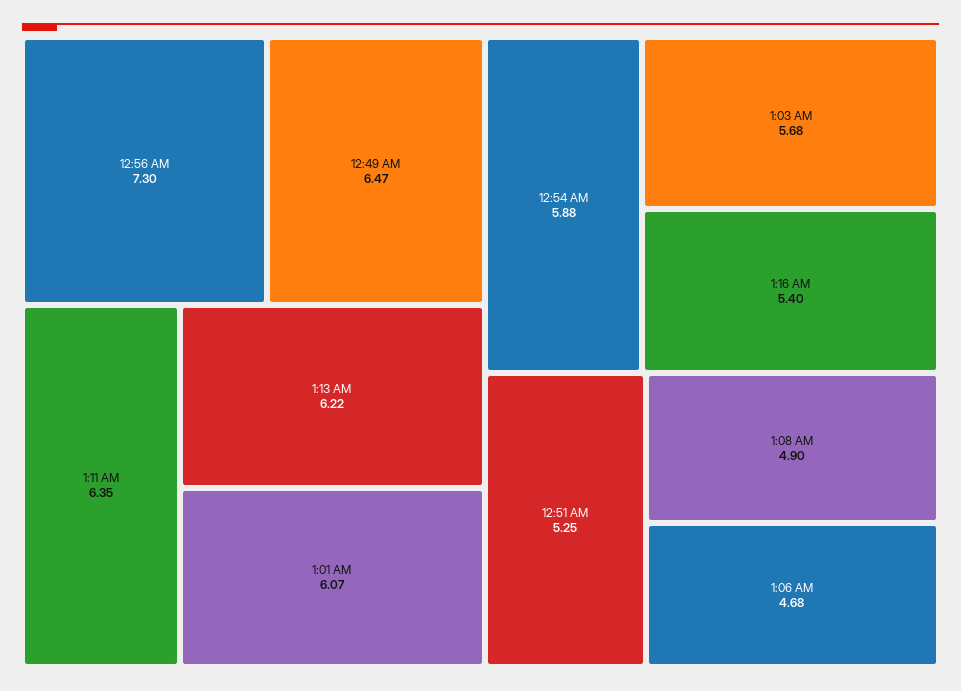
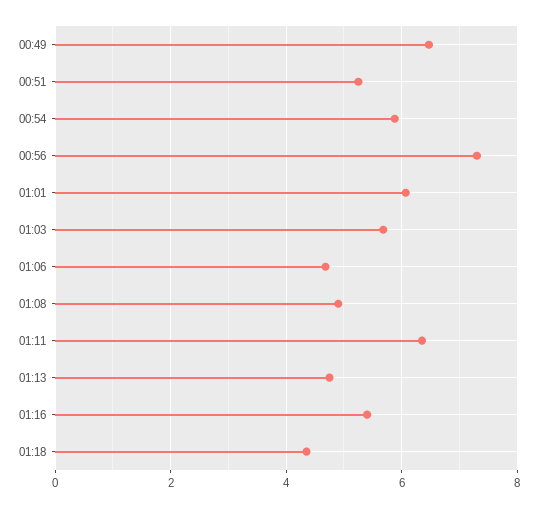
1:13 AM: 6.22 -> 4.8
01:18: none -> 4.4

